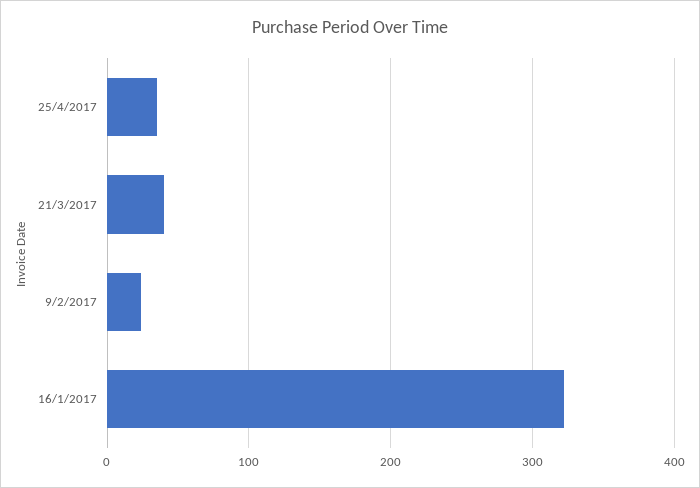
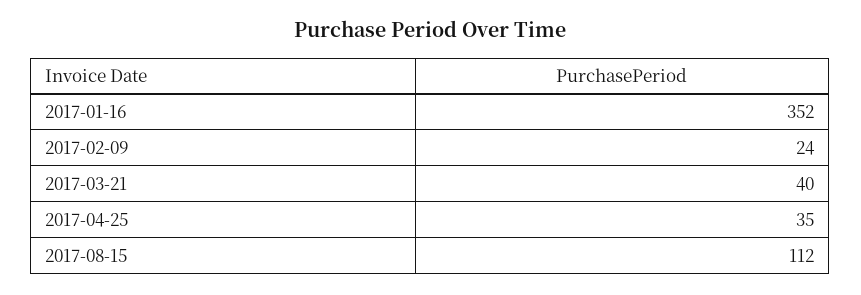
16/1/2017: 320 -> 352
2017-08-15: none -> 112

